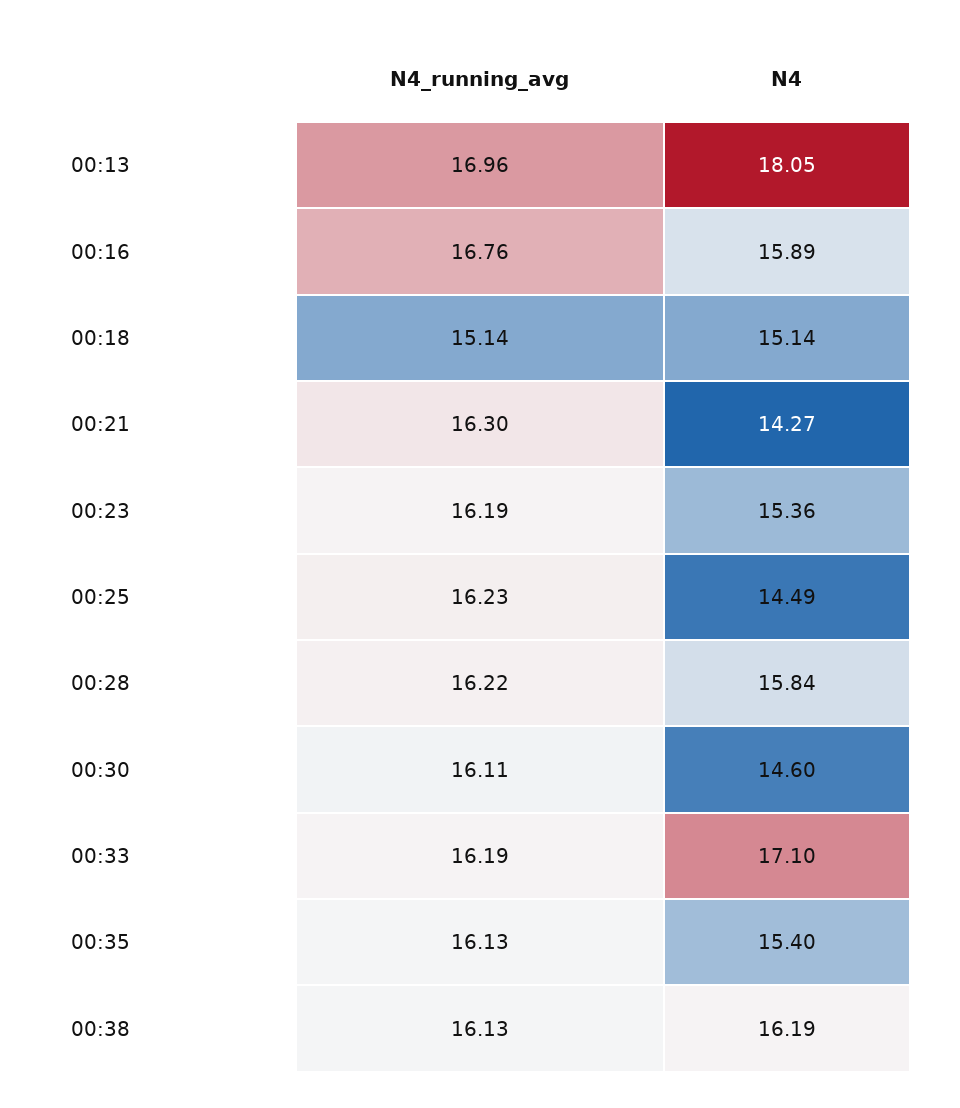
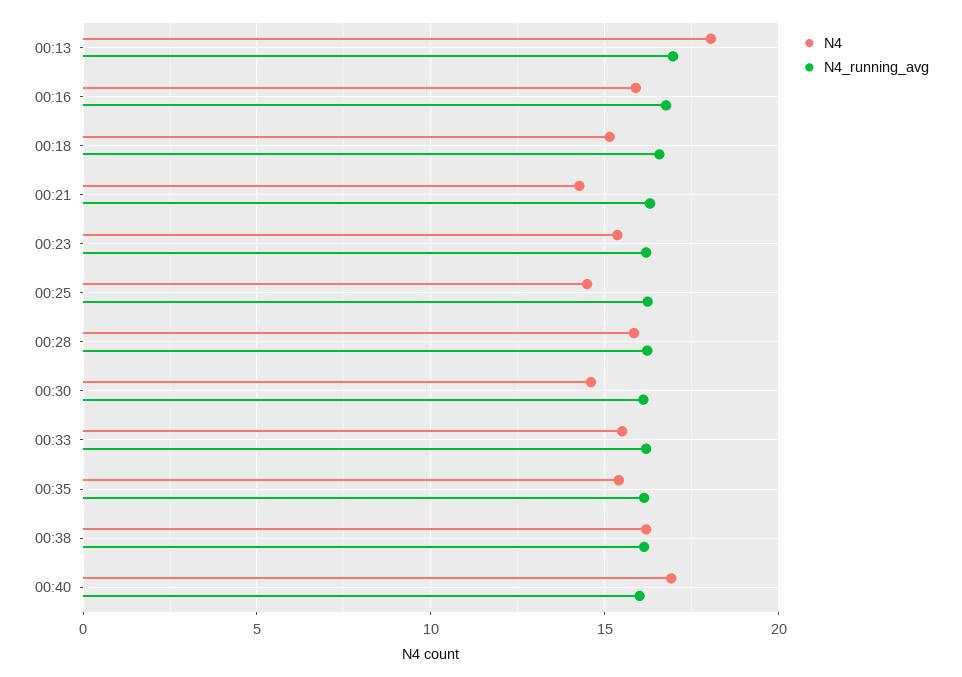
N4_running_avg, 00:18: 15.14 -> 16.5
N4, 00:33: 17.1 -> 15.5
N4, 00:40: none -> 17
N4_running_avg, 00:40: none -> 16

